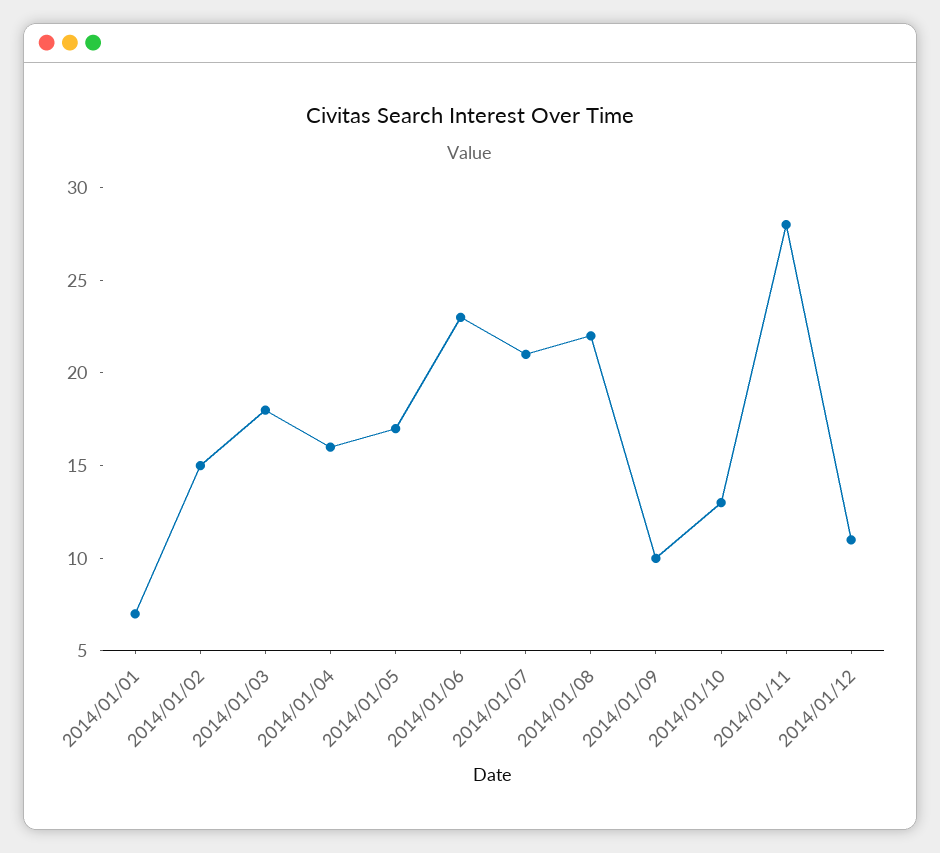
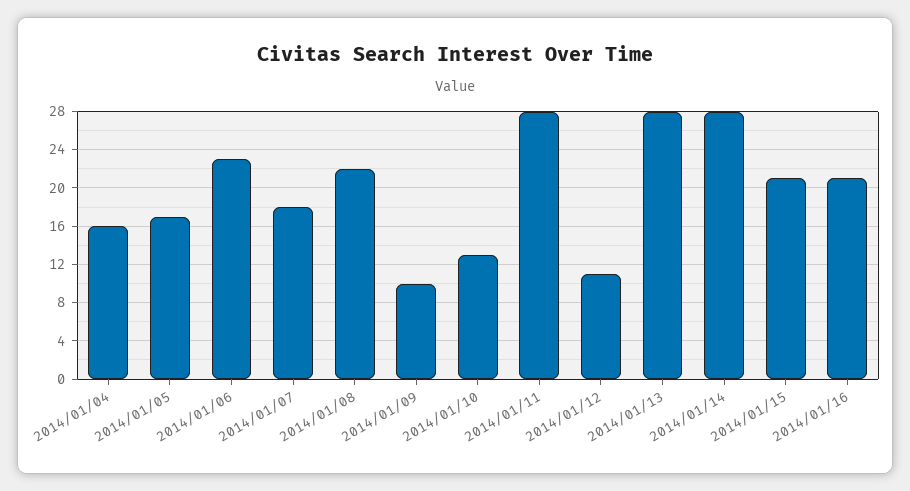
2014/01/01: 7 -> none
2014/01/02: 15 -> none
2014/01/03: 18 -> none
2014/01/07: 21 -> 18
2014/01/13: none -> 28
2014/01/14: none -> 28
2014/01/15: none -> 21
2014/01/16: none -> 21

